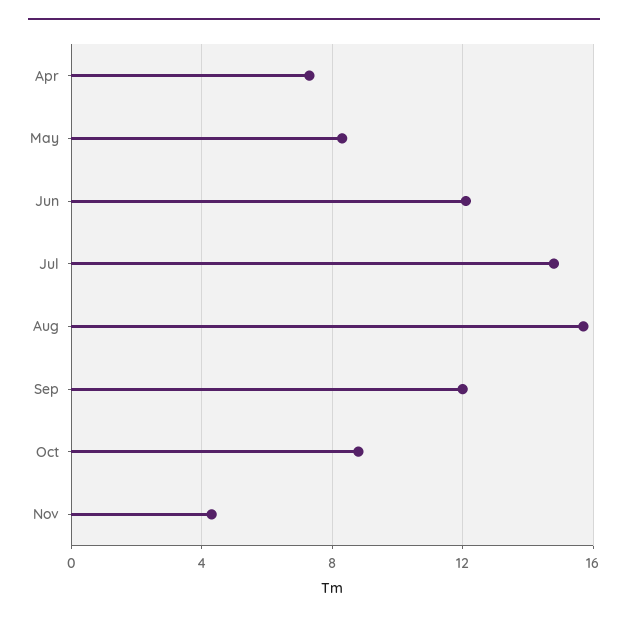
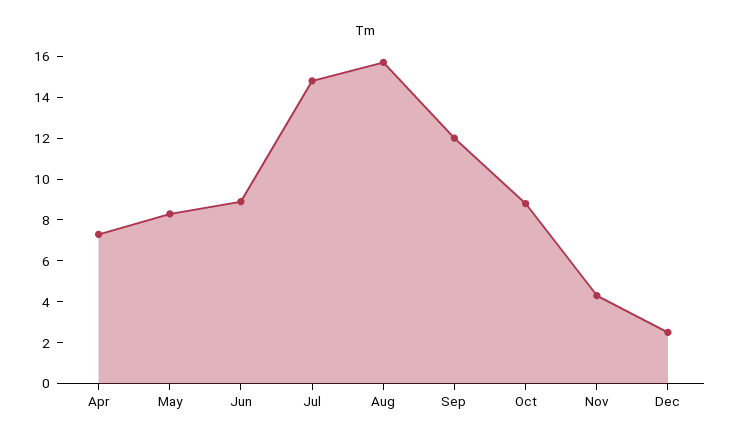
Jun: 12 -> 9
Dec: none -> 2.5

